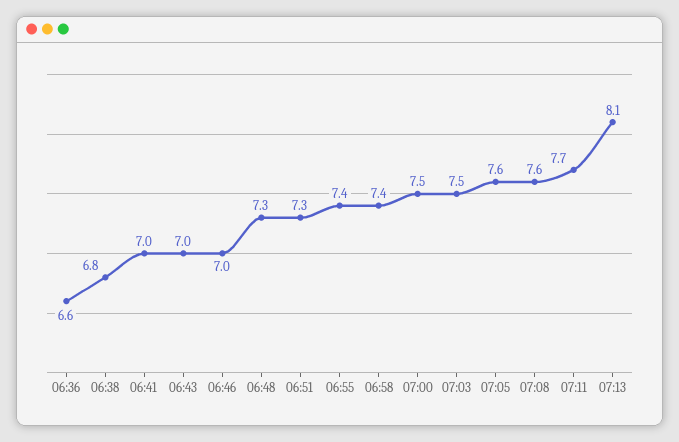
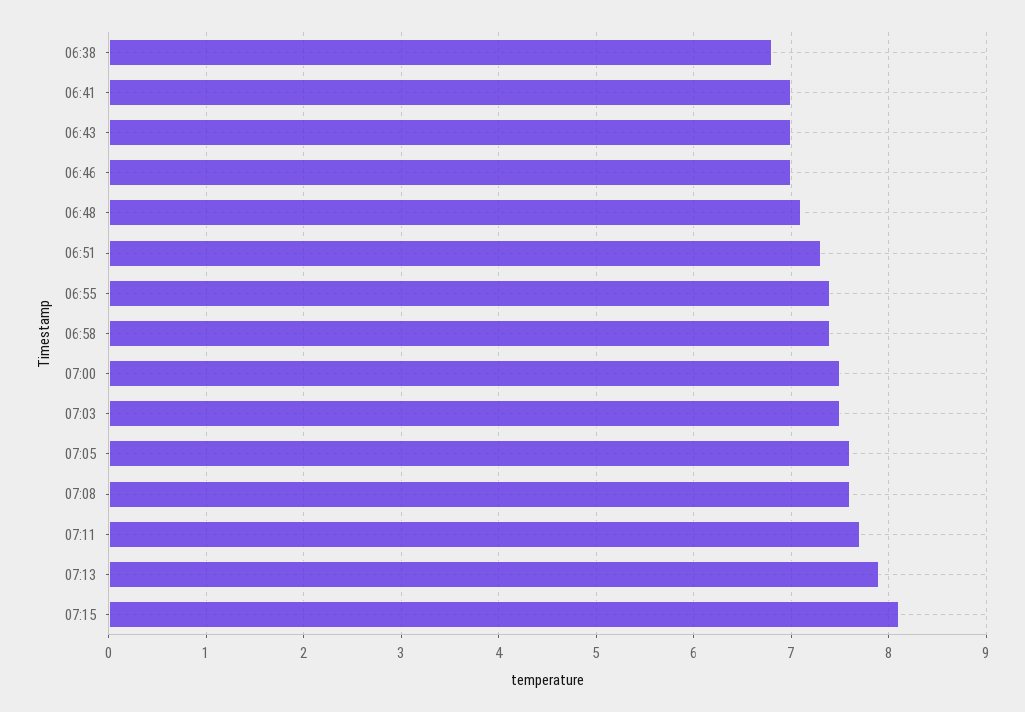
06:36: 6.6 -> none
06:48: 7.3 -> 7.1
07:13: 8.1 -> 7.9
07:15: none -> 8.1

